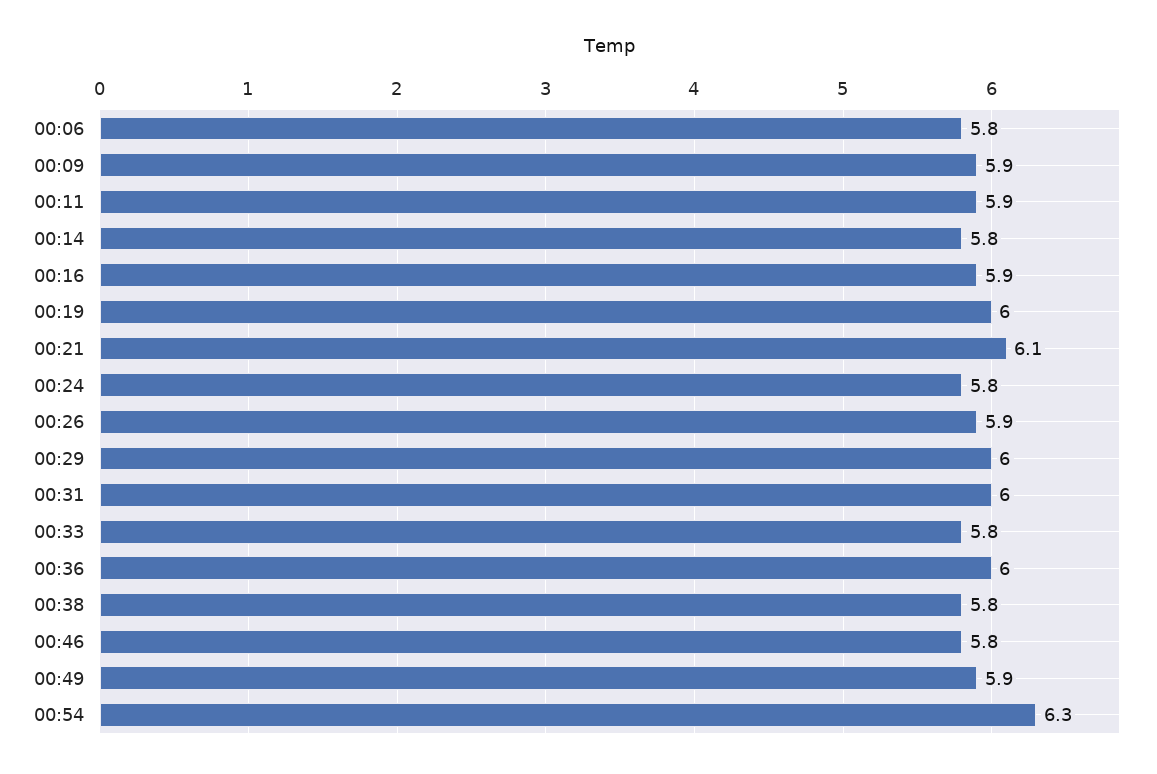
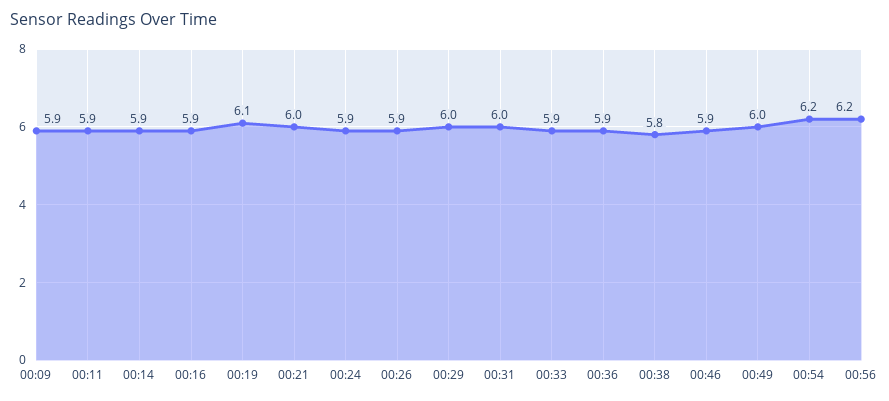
00:06: 5.8 -> none
00:14: 5.8 -> 5.9
00:19: 6 -> 6.1
00:21: 6.1 -> 6
00:24: 5.8 -> 5.9
00:33: 5.8 -> 5.9
00:36: 6 -> 5.9
00:46: 5.8 -> 5.9
00:49: 5.9 -> 6
00:54: 6.3 -> 6.2
00:56: none -> 6.2

